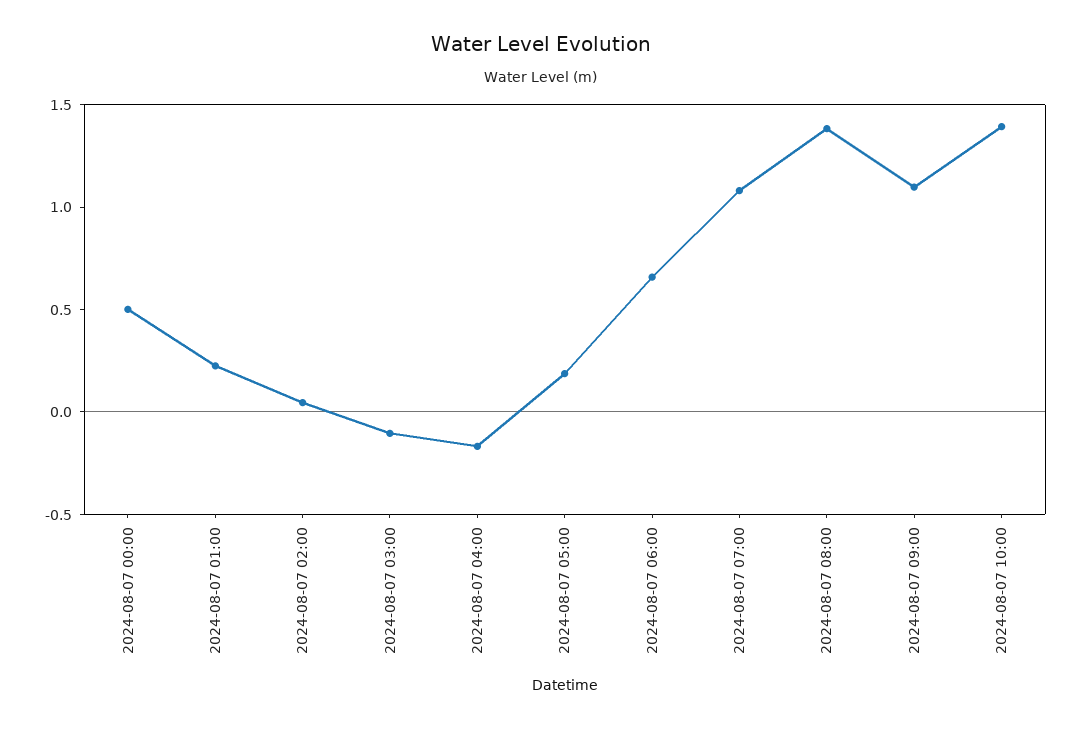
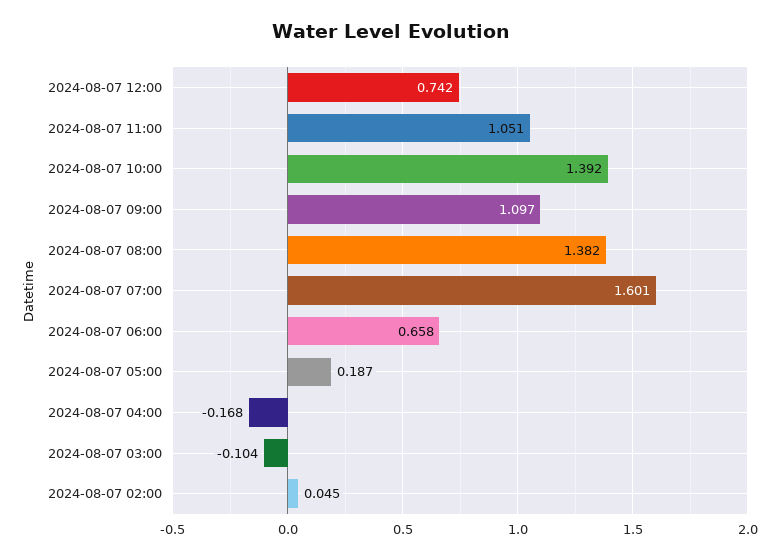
2024-08-07 00:00: 0.5 -> none
2024-08-07 01:00: 0.2 -> none
2024-08-07 07:00: 1.1 -> 1.601
2024-08-07 12:00: none -> 0.742
2024-08-07 11:00: none -> 1.051

